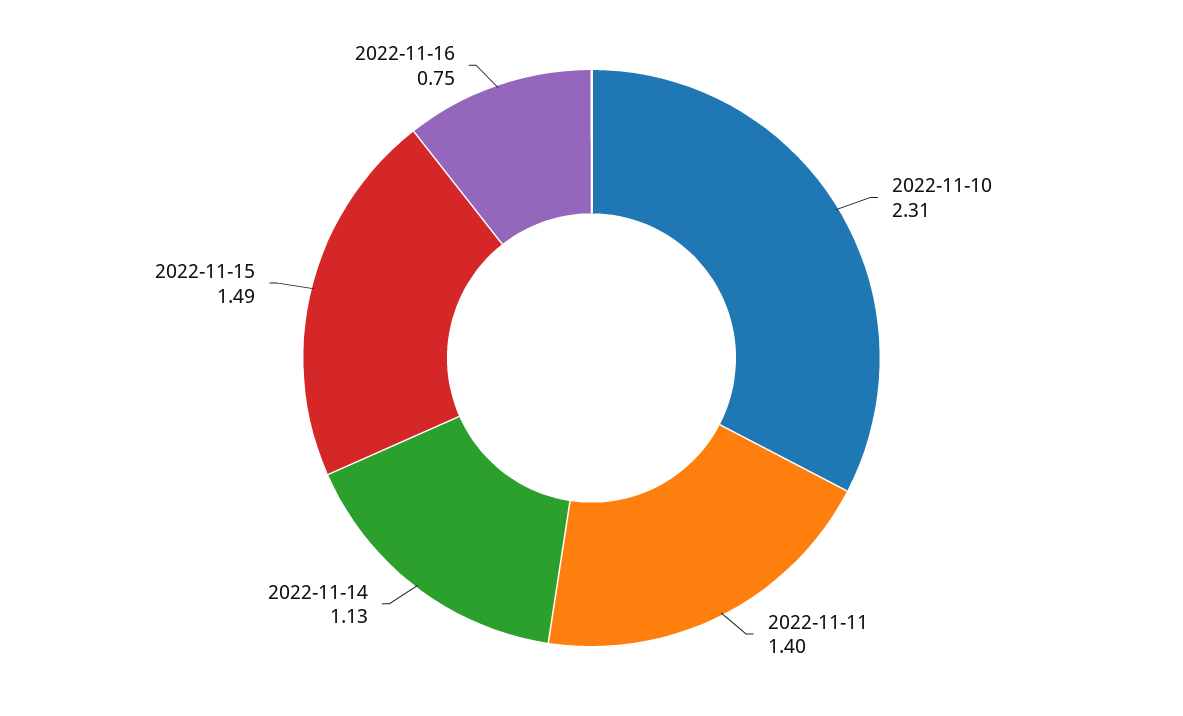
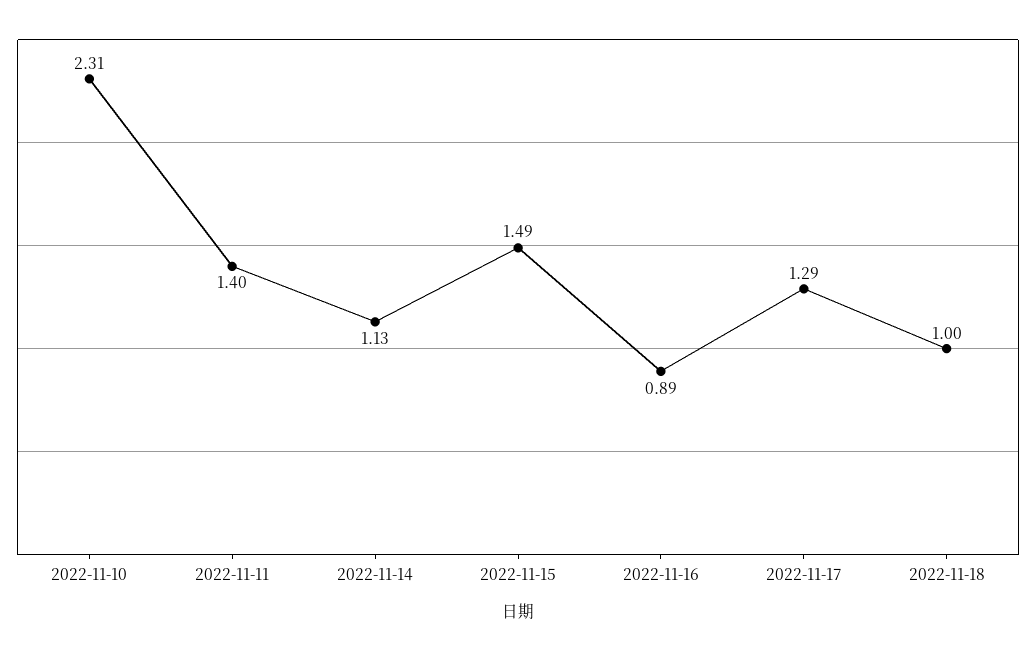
2022-11-16: 0.75 -> 0.89
2022-11-17: none -> 1.29
2022-11-18: none -> 1

